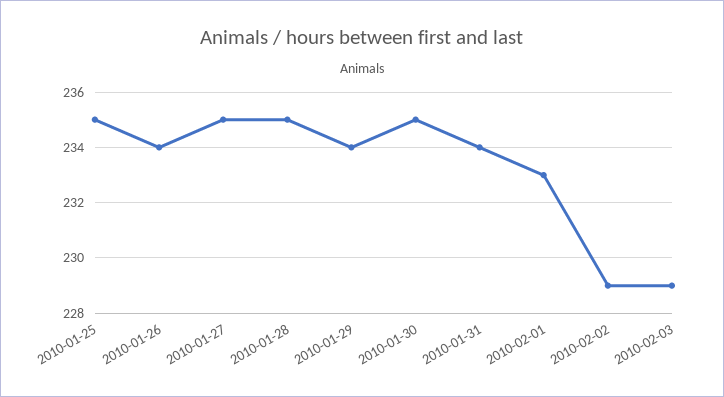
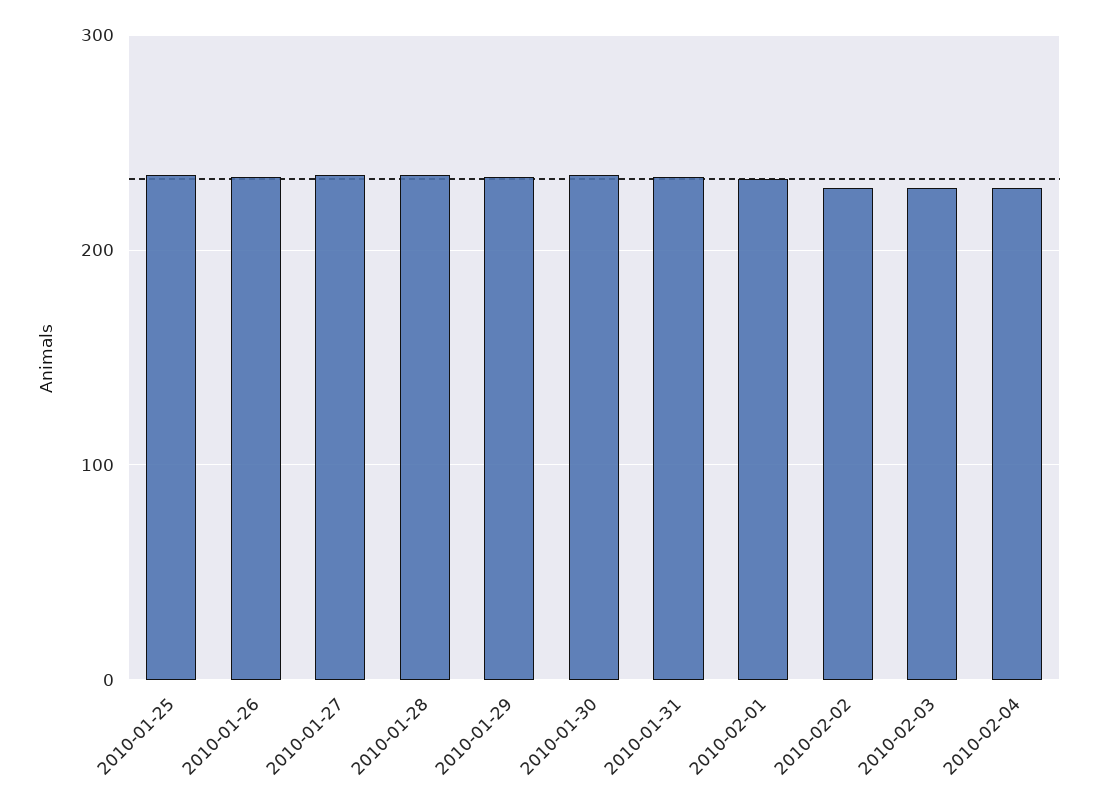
2010-02-04: none -> 230

